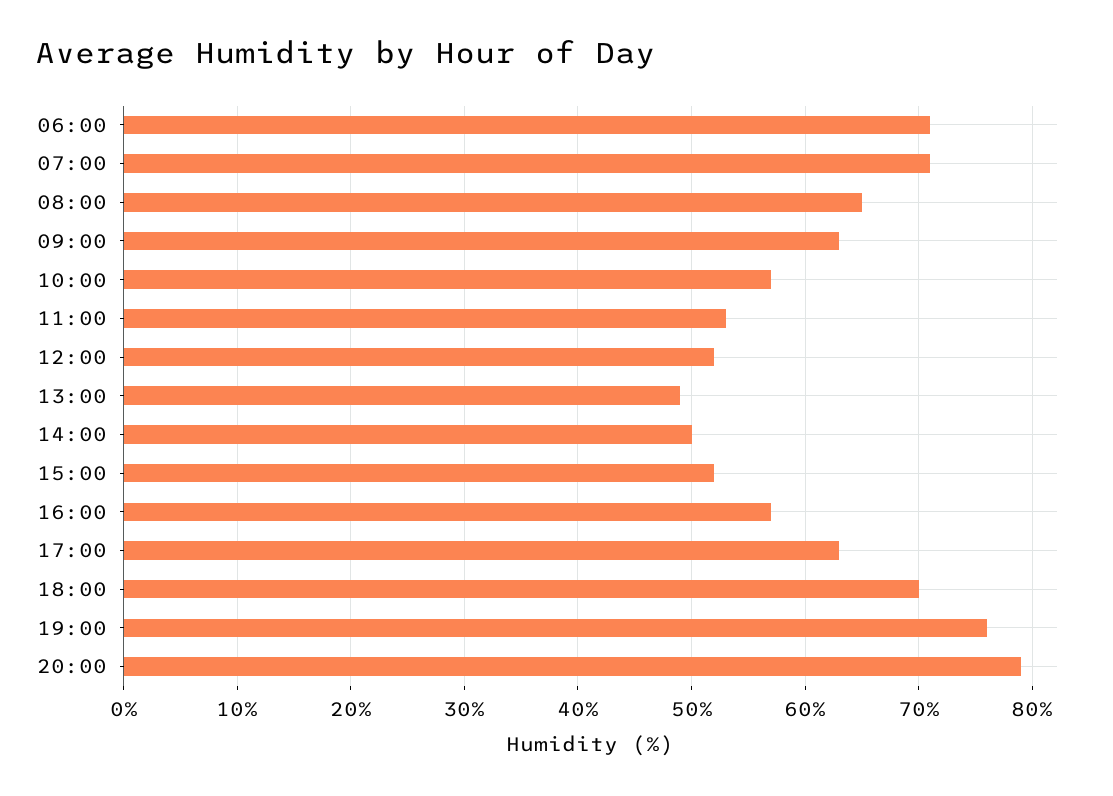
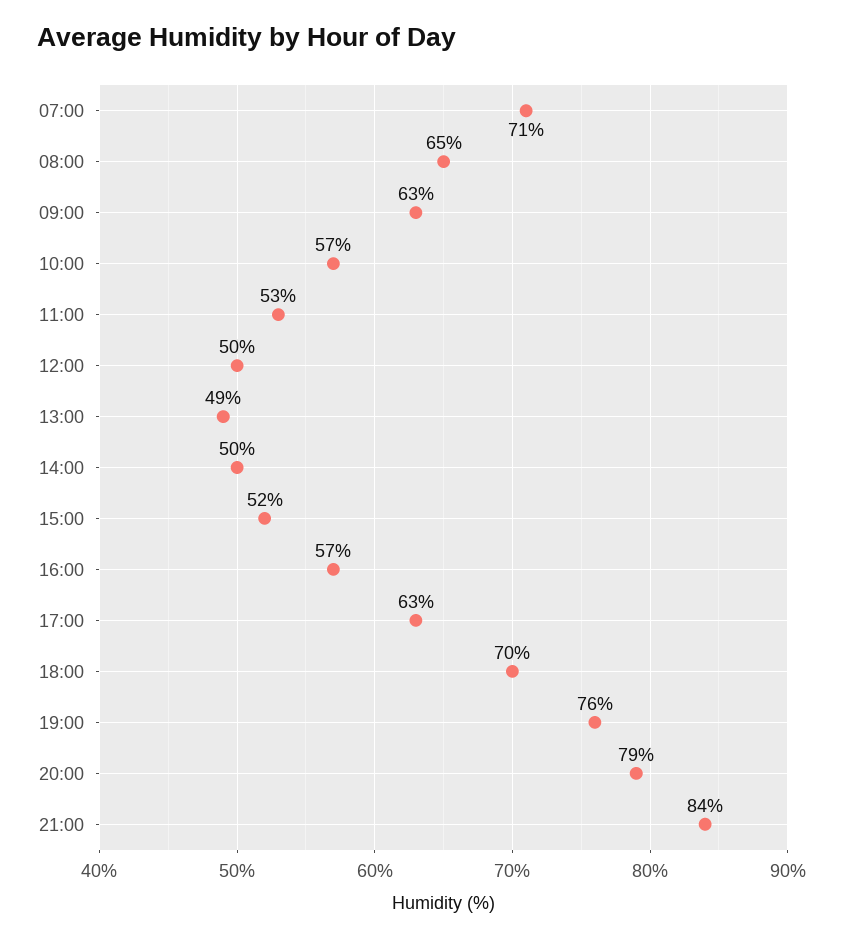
06:00: 71 -> none
12:00: 52 -> 50
21:00: none -> 84

